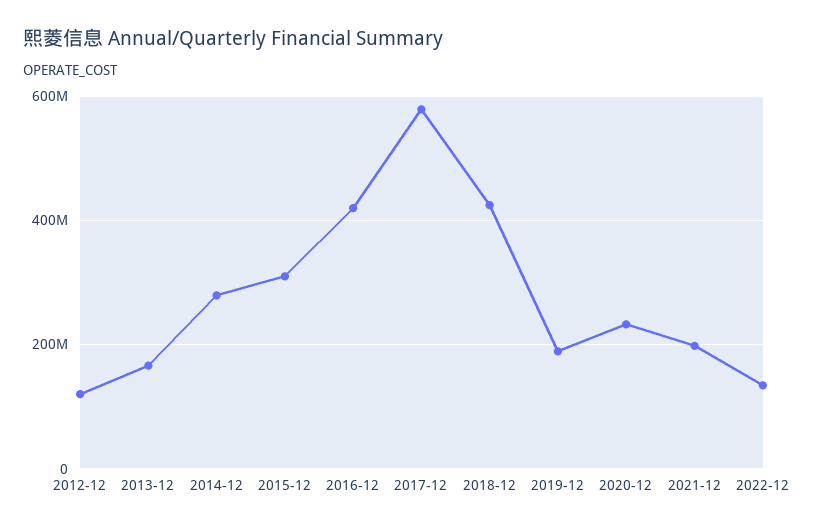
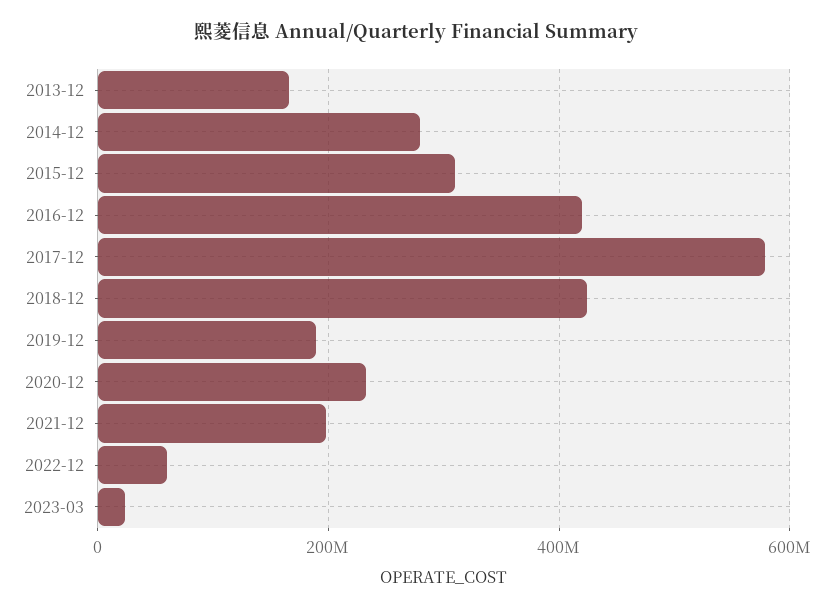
2012-12: 120000000 -> none
2022-12: 140000000 -> 60000000
2023-03: none -> 20000000

